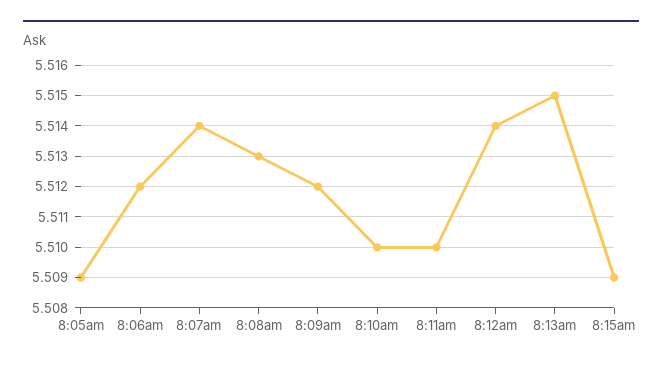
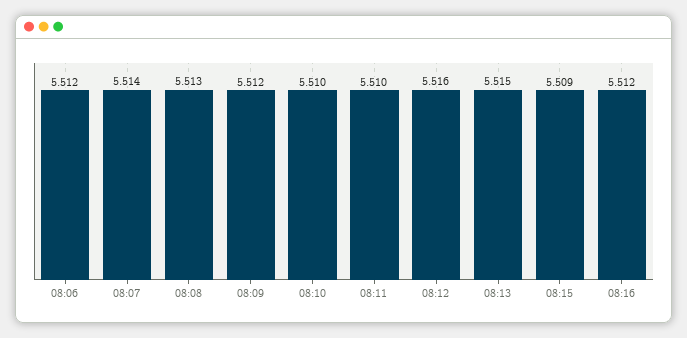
8:05am: 5.509 -> none
8:12am: 5.514 -> 5.516
08:16: none -> 5.512

